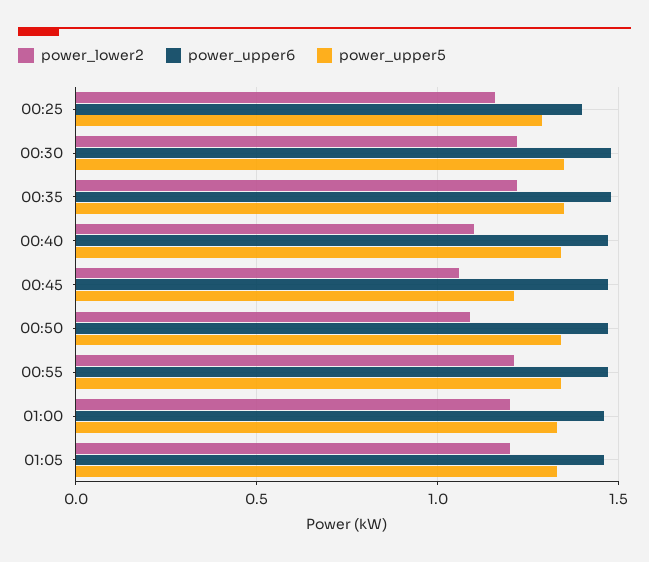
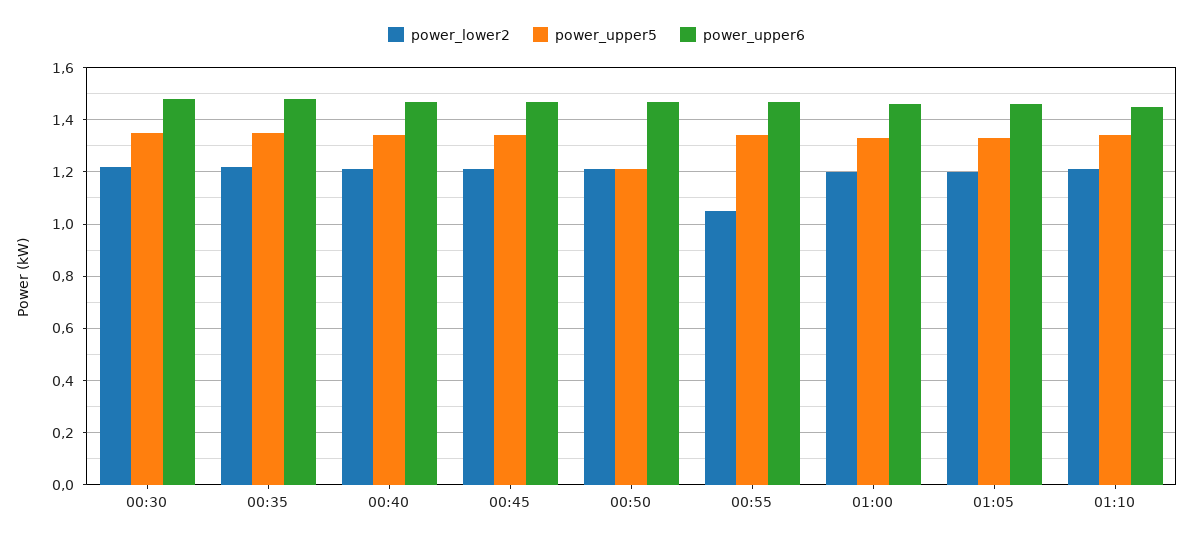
power_lower2, 00:25: 1.15 -> none
power_upper6, 00:25: 1.4 -> none
power_upper5, 00:25: 1.3 -> none
power_lower2, 00:40: 1.1 -> 1.2
power_lower2, 00:45: 1.05 -> 1.2
power_upper5, 00:45: 1.2 -> 1.35
power_lower2, 00:50: 1.1 -> 1.2
power_upper5, 00:50: 1.35 -> 1.2
power_lower2, 00:55: 1.2 -> 1.05
power_lower2, 01:10: none -> 1.2
power_upper5, 01:10: none -> 1.35
power_upper6, 01:10: none -> 1.45

